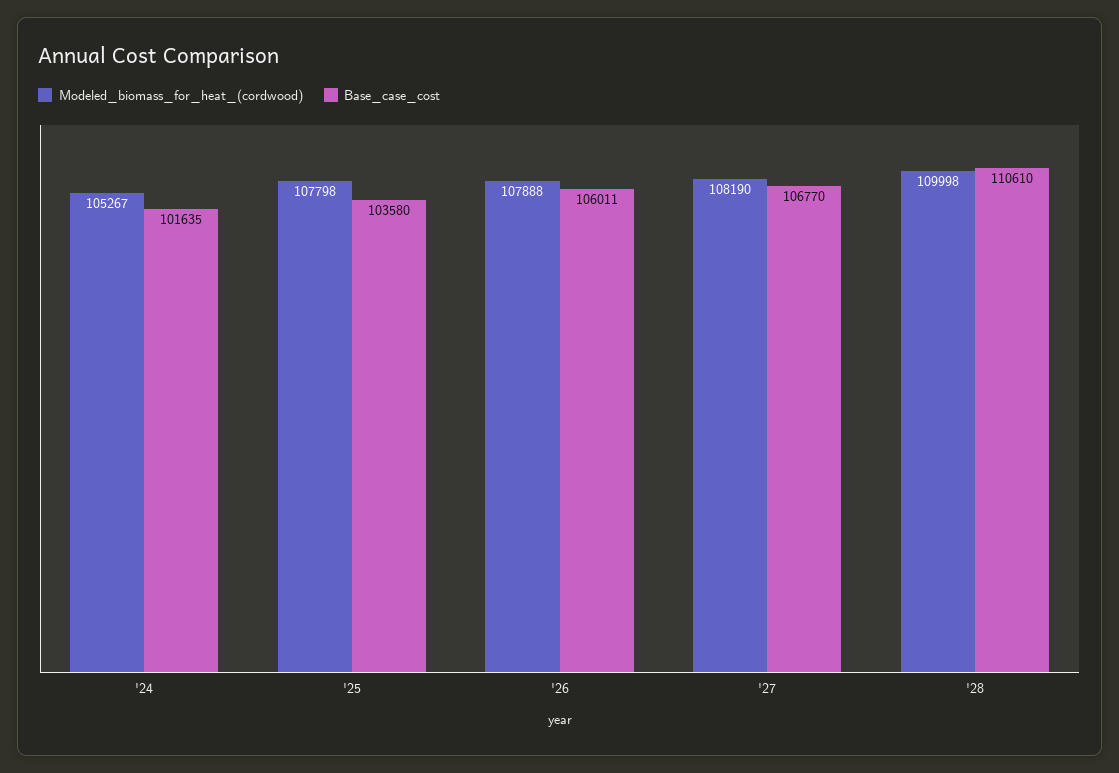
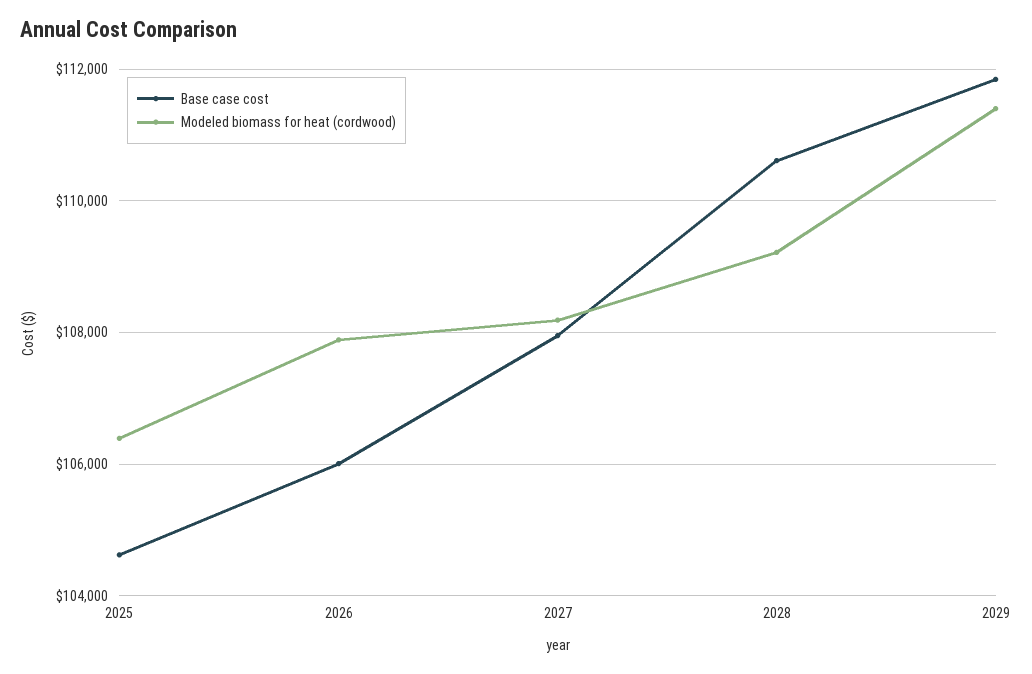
Modeled_biomass_for_heat_(cordwood), '24: 105267 -> none
Base_case_cost, '24: 101635 -> none
Modeled_biomass_for_heat_(cordwood), '25: 107798 -> 106400
Base_case_cost, '25: 103580 -> 104600
Base_case_cost, '27: 106770 -> 108000
Modeled_biomass_for_heat_(cordwood), '28: 109998 -> 109200
Base_case_cost, 2029: none -> 111800
Modeled_biomass_for_heat_(cordwood), 2029: none -> 111400

